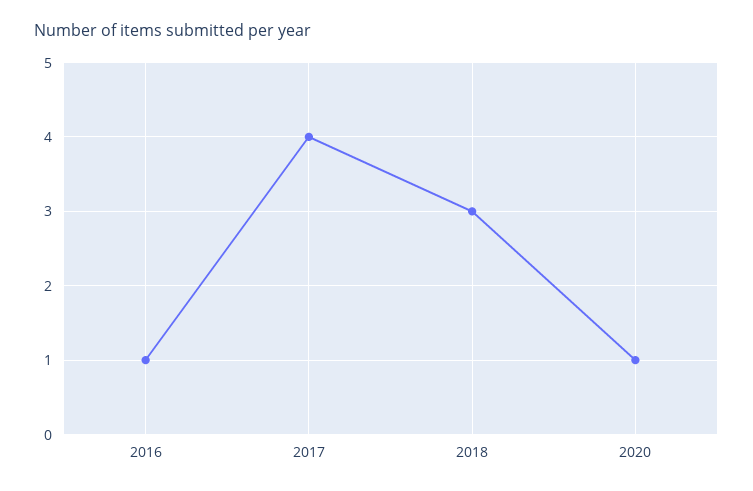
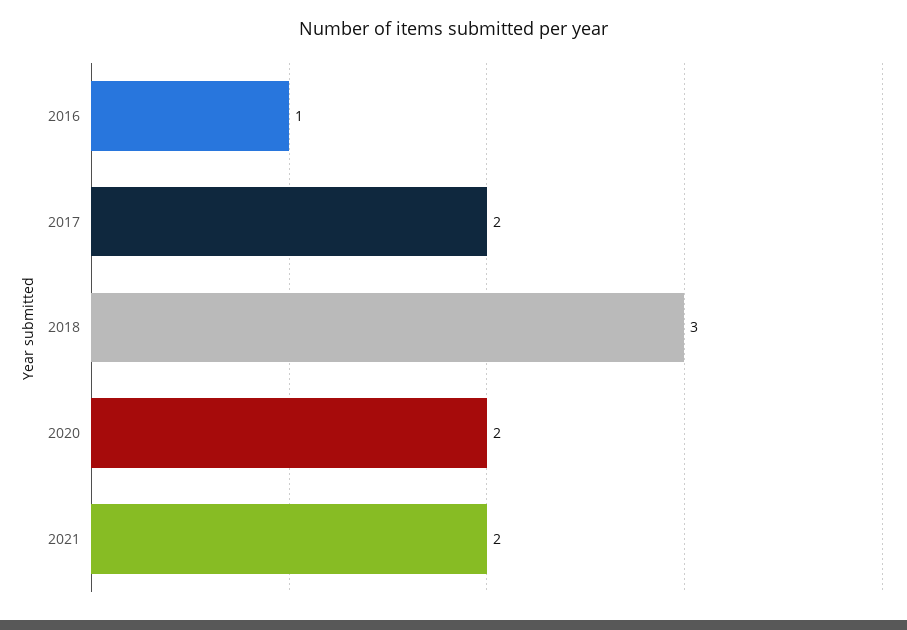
2017: 4 -> 2
2020: 1 -> 2
2021: none -> 2

